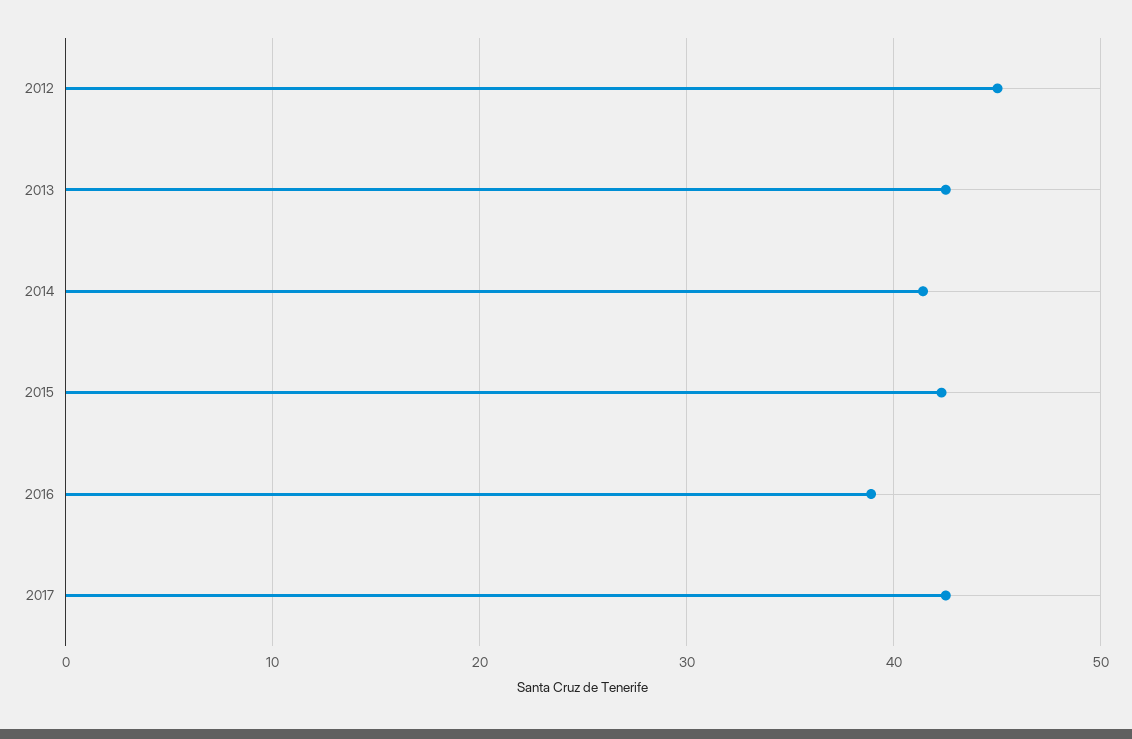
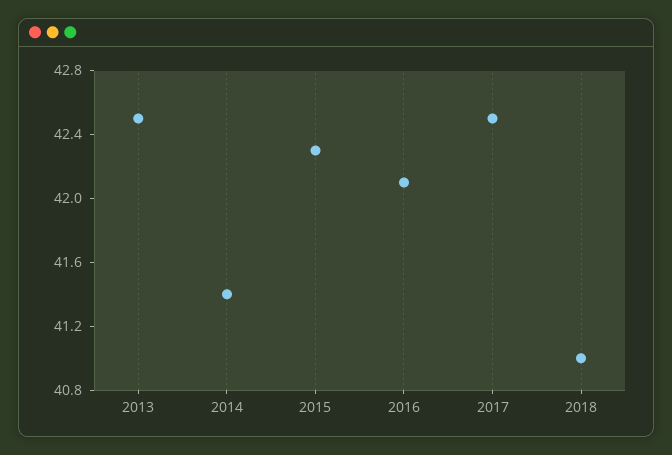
2012: 45 -> none
2016: 39 -> 42.1
2018: none -> 41

